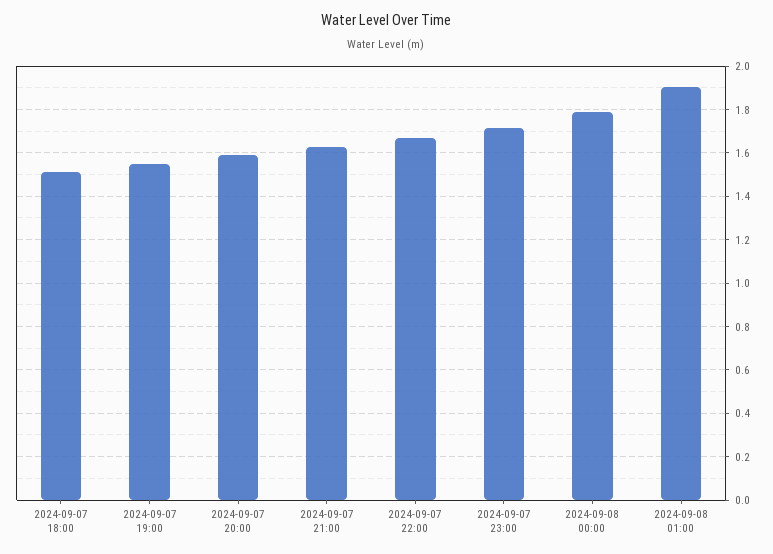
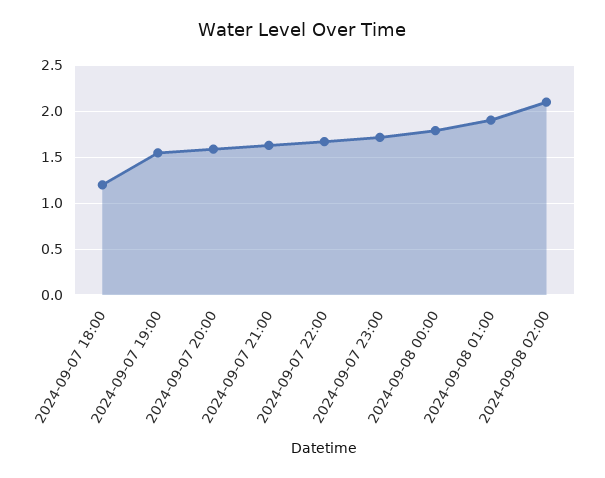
2024-09-07 18:00: 1.5 -> 1.2
2024-09-08 02:00: none -> 2.1

